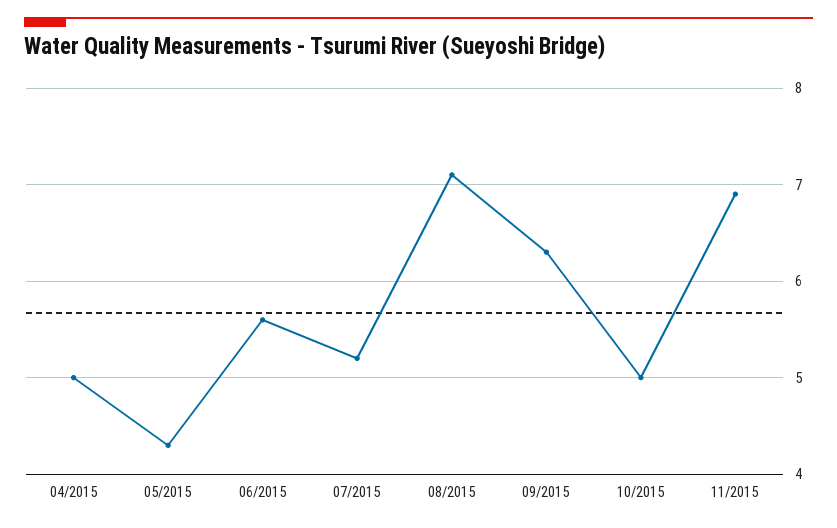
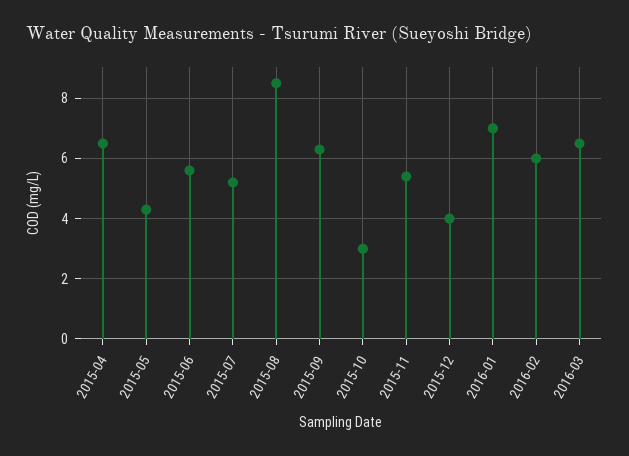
04/2015: 5 -> 6.5
08/2015: 7.1 -> 8.5
10/2015: 5 -> 3
11/2015: 6.9 -> 5.5
2015-12: none -> 4
2016-01: none -> 7
2016-02: none -> 6
2016-03: none -> 6.5

